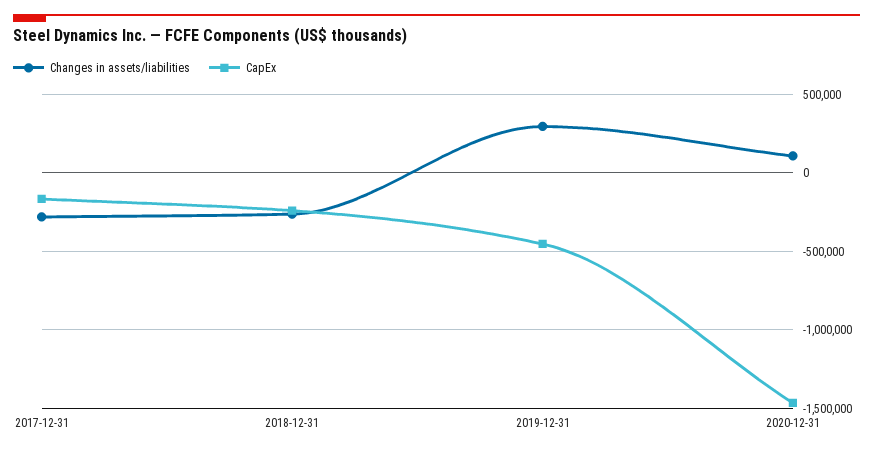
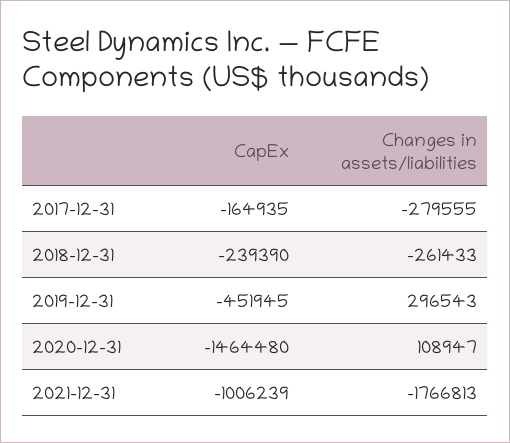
CapEx, 2021-12-31: none -> -1006239
Changes in assets/liabilities, 2021-12-31: none -> -1766813

